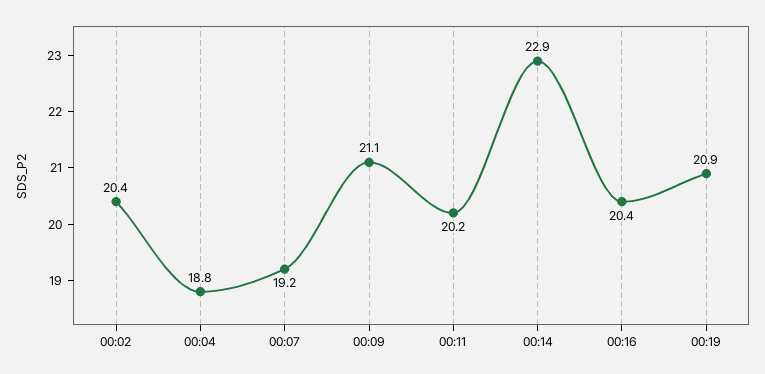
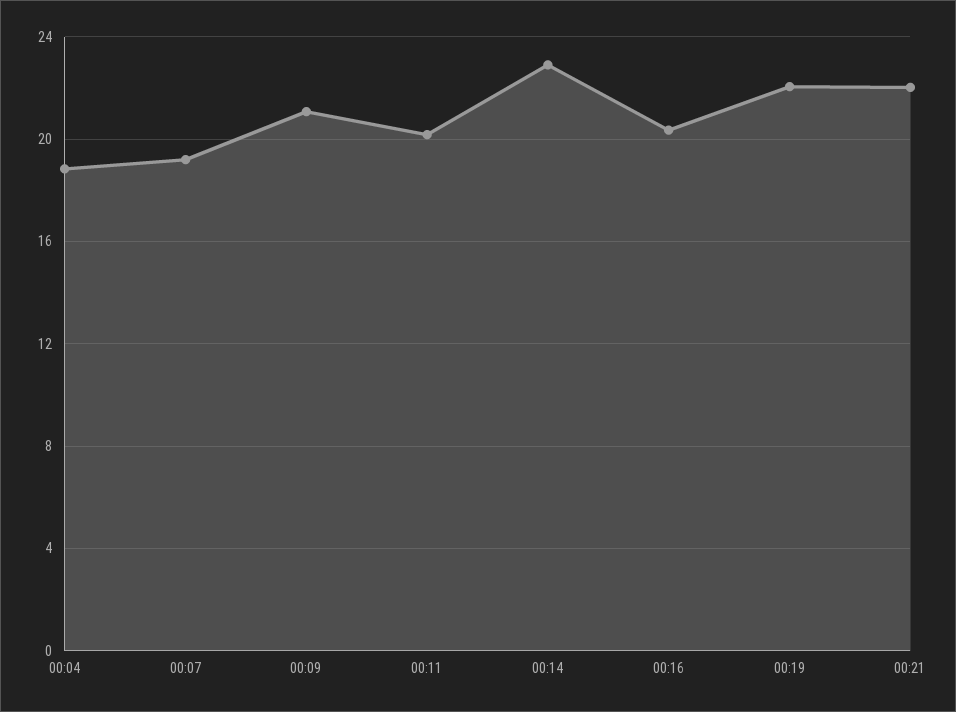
00:02: 20.4 -> none
00:19: 20.9 -> 22
00:21: none -> 22

